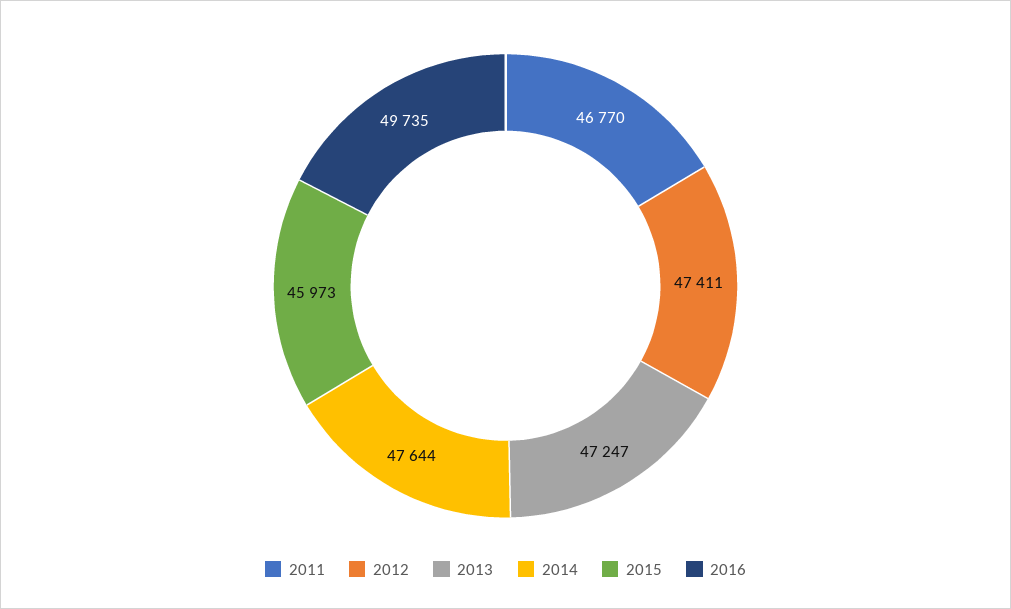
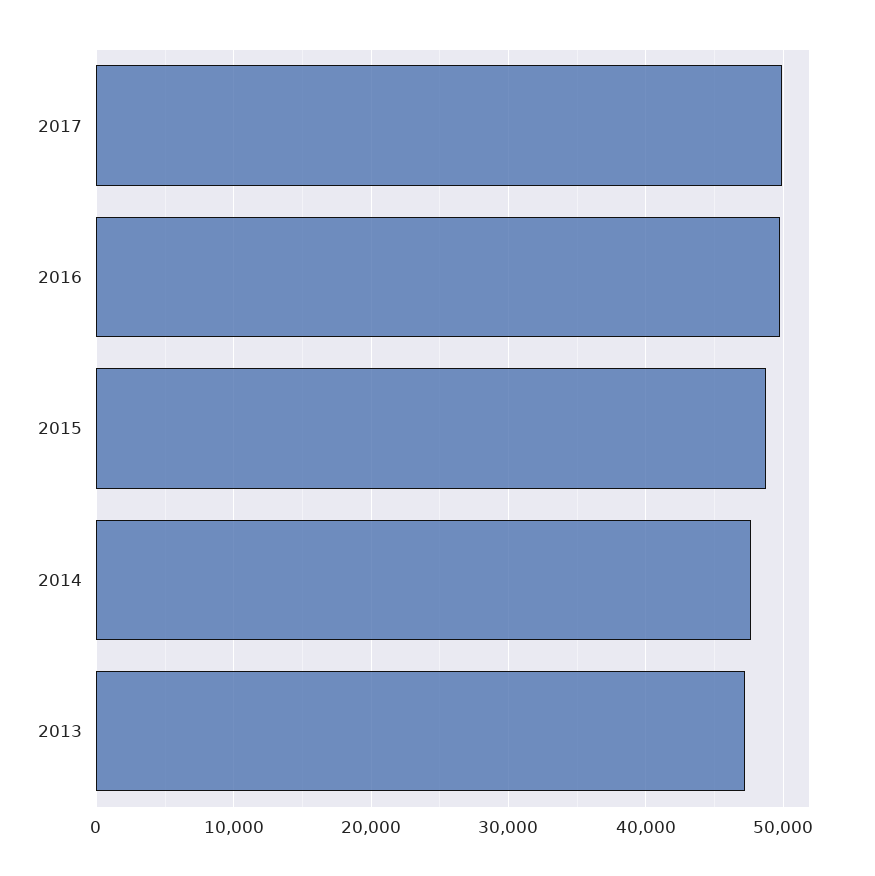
2011: 46770 -> none
2012: 47411 -> none
2015: 45973 -> 49000
2017: none -> 50000

